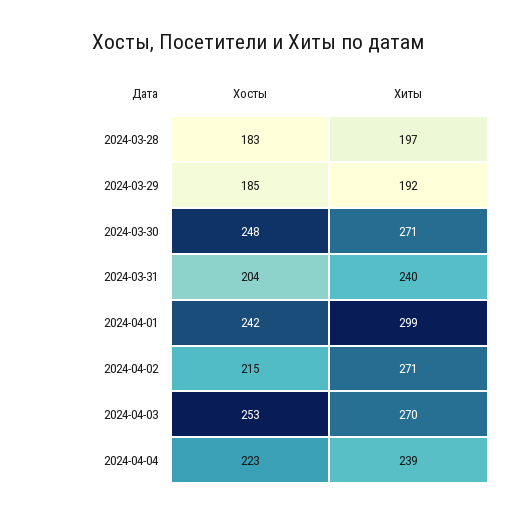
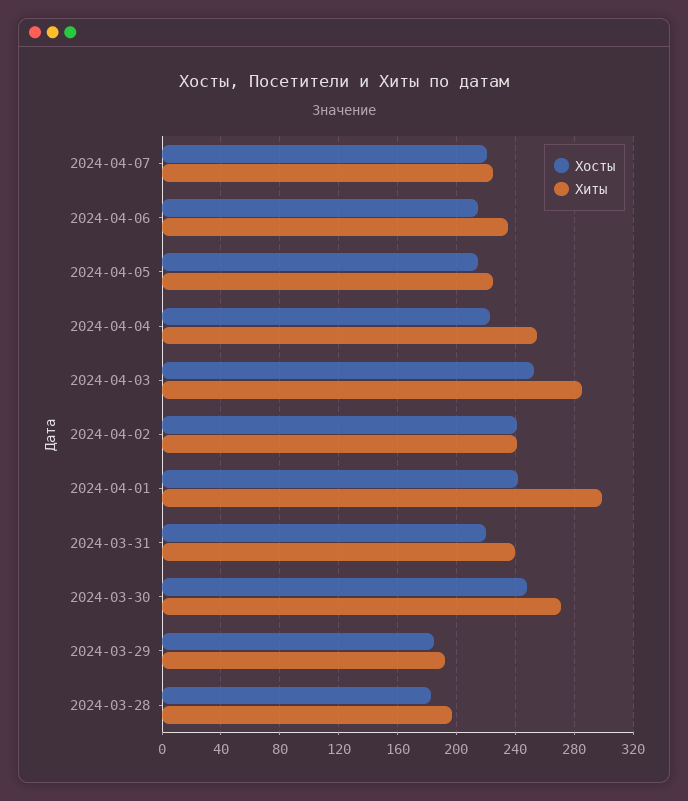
Хосты, 2024-03-31: 204 -> 220
Хосты, 2024-04-02: 215 -> 240
Хиты, 2024-04-02: 271 -> 240
Хиты, 2024-04-03: 270 -> 285
Хиты, 2024-04-04: 239 -> 255
Хосты, 2024-04-07: none -> 220
Хиты, 2024-04-07: none -> 225
Хосты, 2024-04-06: none -> 215
Хиты, 2024-04-06: none -> 235
Хосты, 2024-04-05: none -> 215
Хиты, 2024-04-05: none -> 225

